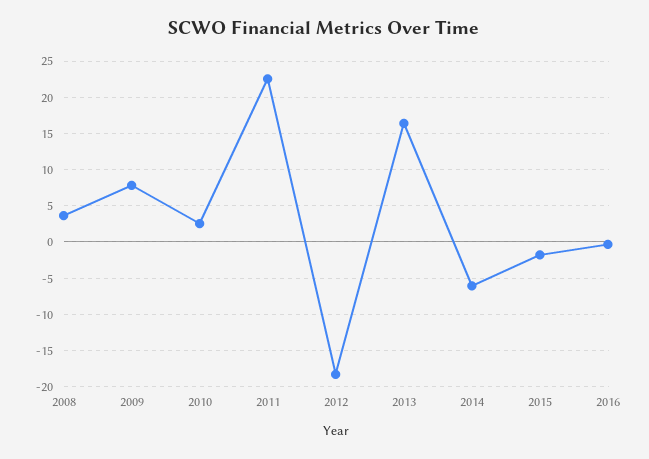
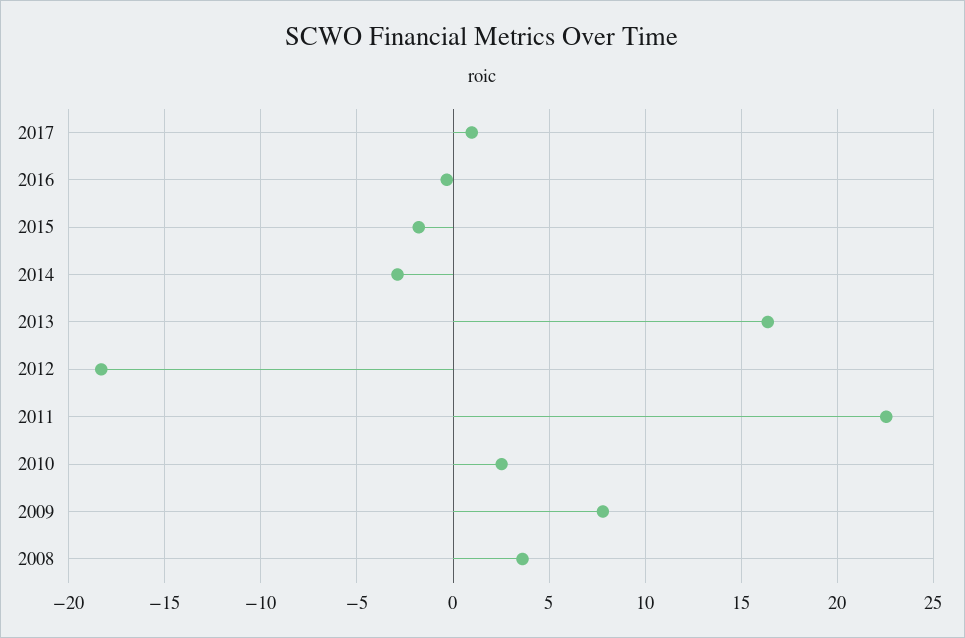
2014: -6 -> -3
2017: none -> 1

